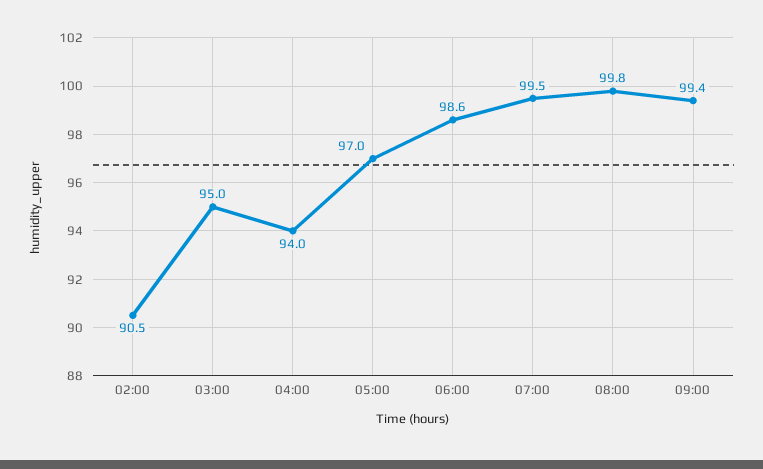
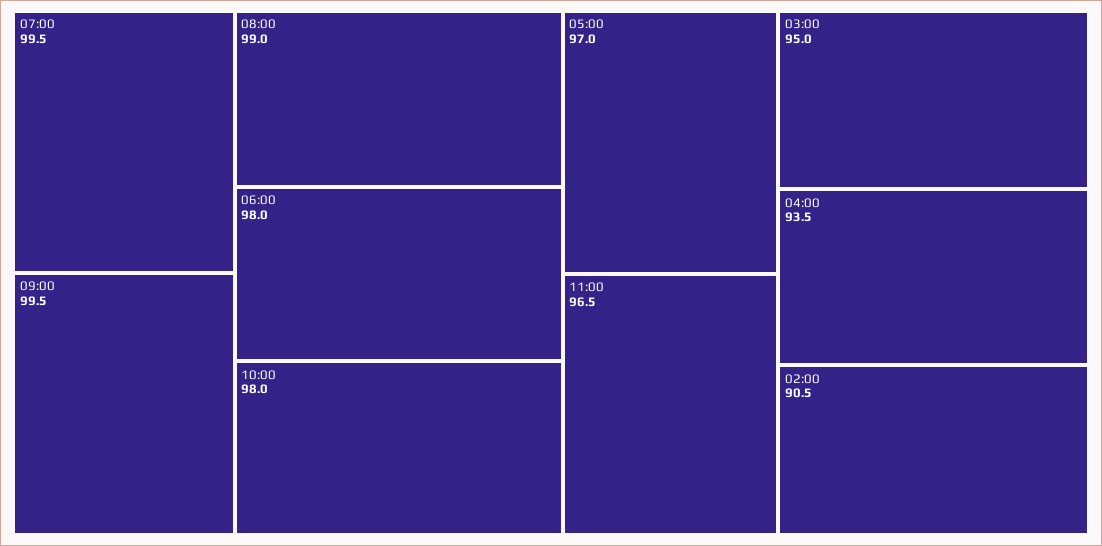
04:00: 94 -> 93.5
06:00: 98.6 -> 98
08:00: 99.8 -> 99
09:00: 99.4 -> 99.5
10:00: none -> 98
11:00: none -> 96.5

